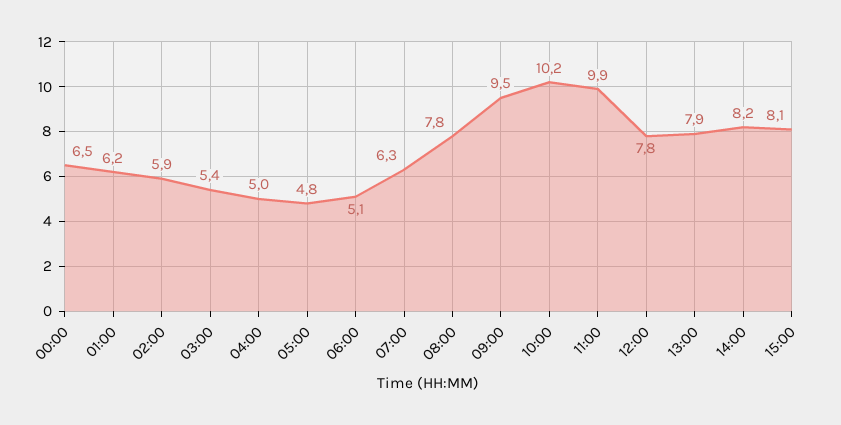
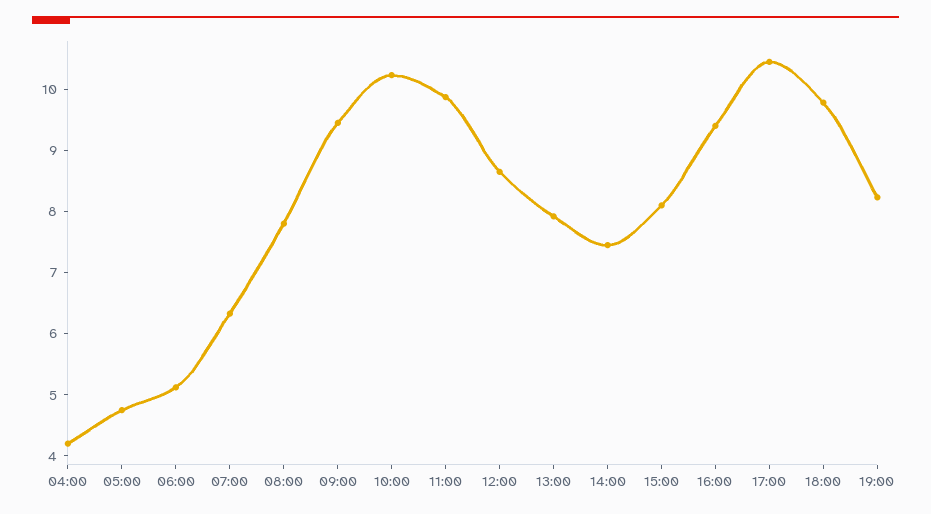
00:00: 6.5 -> none
01:00: 6.2 -> none
02:00: 5.9 -> none
03:00: 5.4 -> none
04:00: 5 -> 4.2
12:00: 7.8 -> 8.6
14:00: 8.2 -> 7.4
16:00: none -> 9.4
17:00: none -> 10.4
18:00: none -> 9.8
19:00: none -> 8.2

